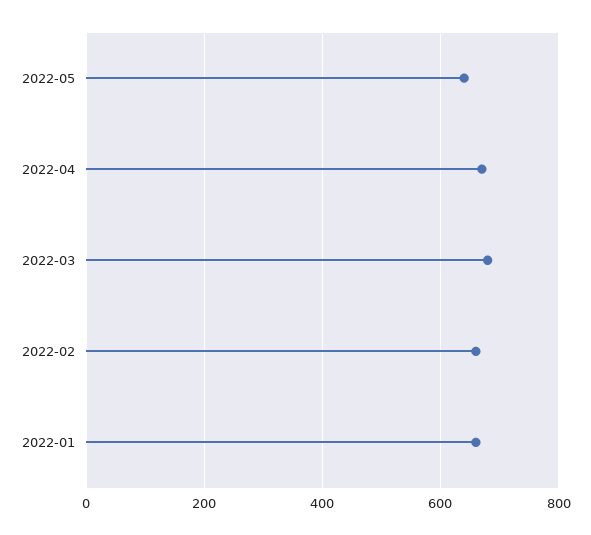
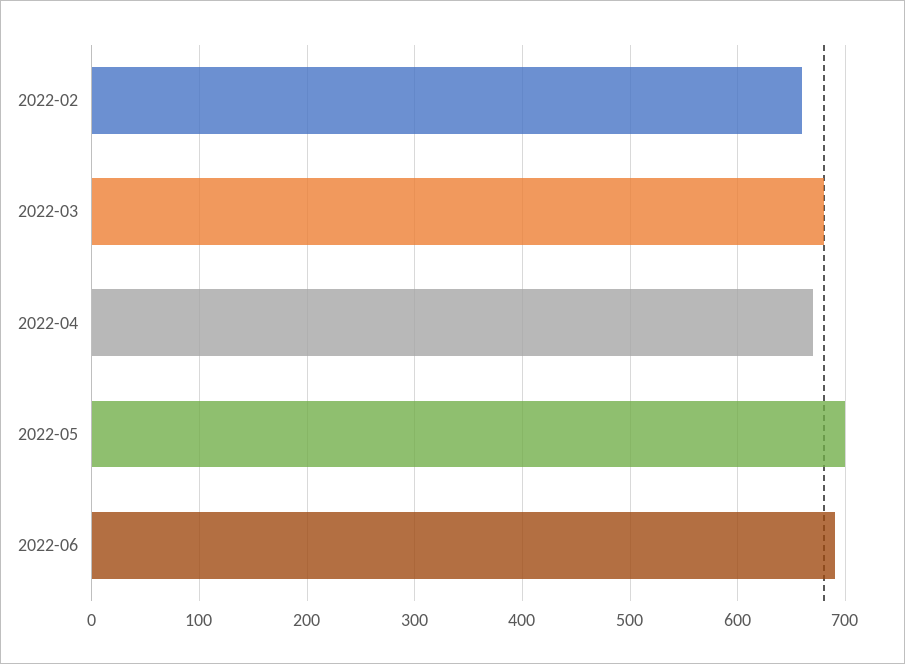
2022-05: 640 -> 700
2022-01: 660 -> none
2022-06: none -> 690

